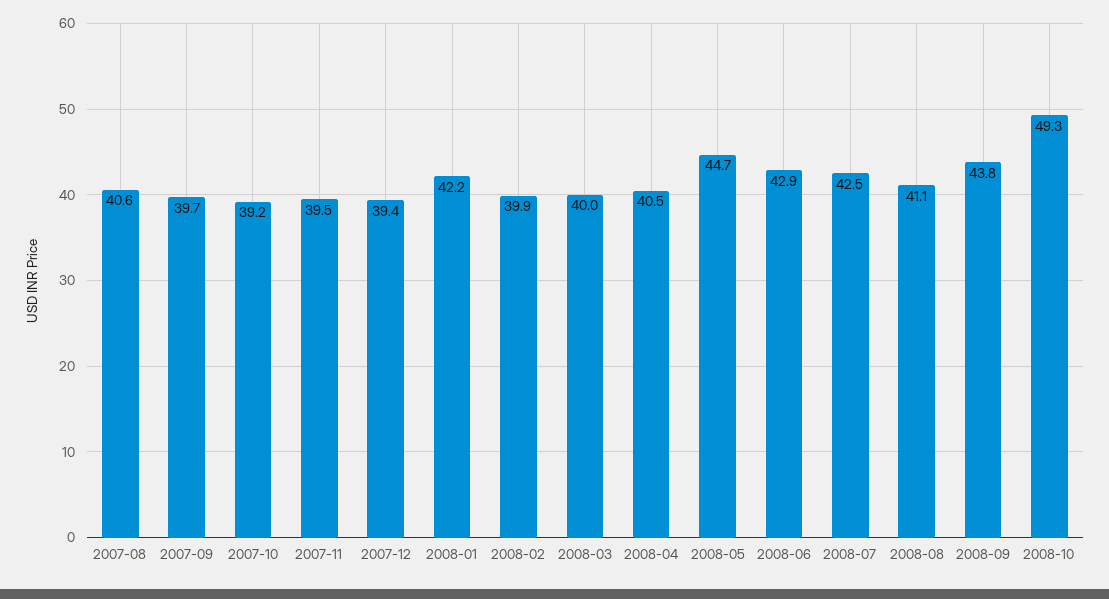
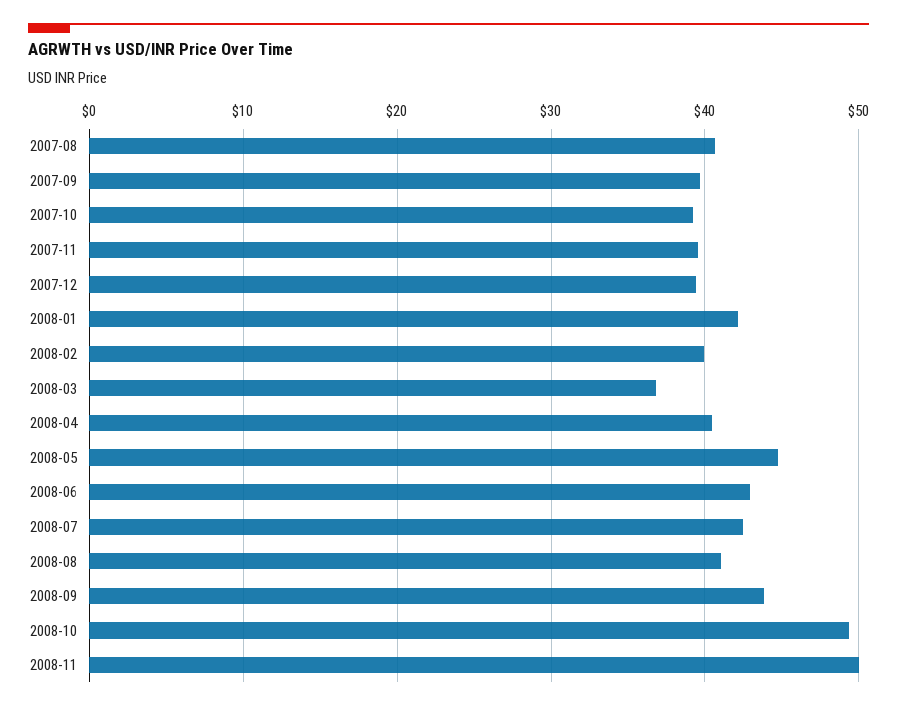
2008-03: 40 -> 37
2008-11: none -> 50

